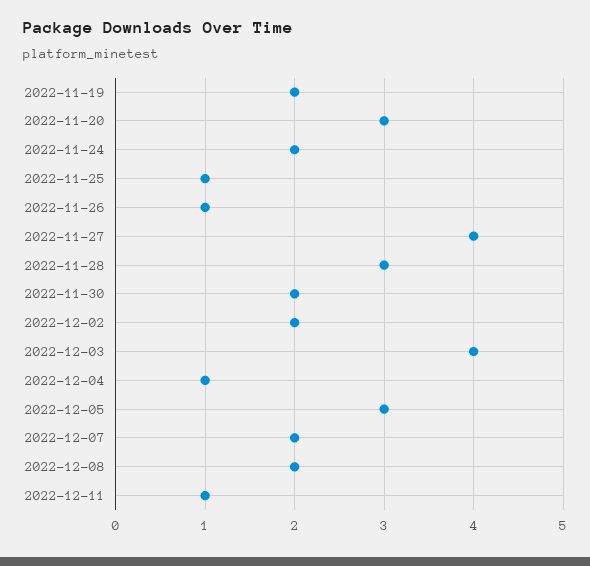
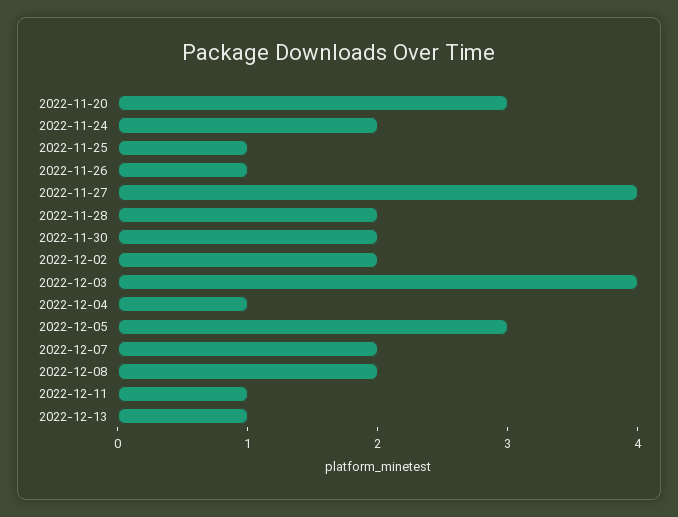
2022-11-19: 2 -> none
2022-11-28: 3 -> 2
2022-12-13: none -> 1

